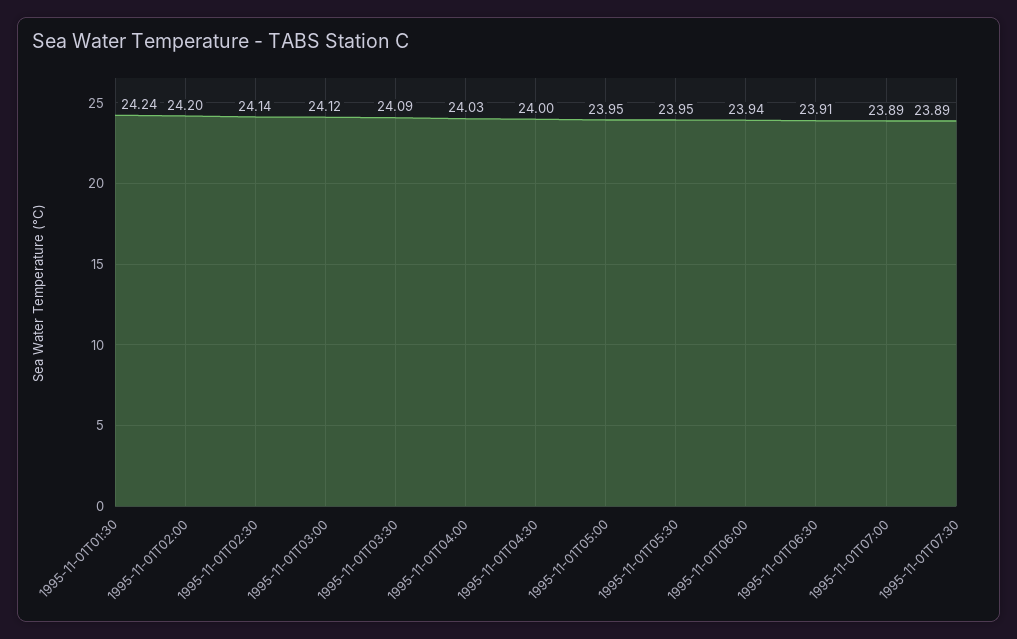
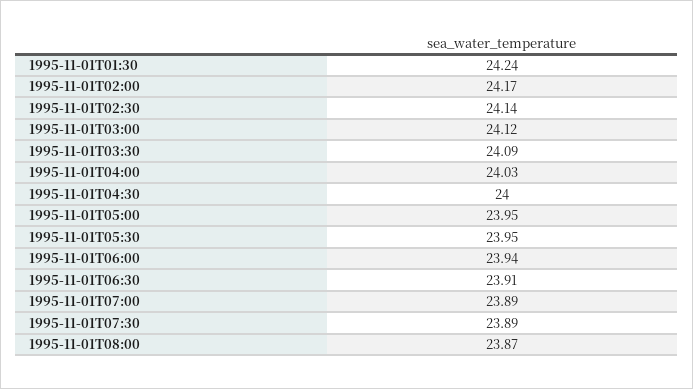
1995-11-01T02:00: 24.2 -> 24.17
1995-11-01T08:00: none -> 23.87

